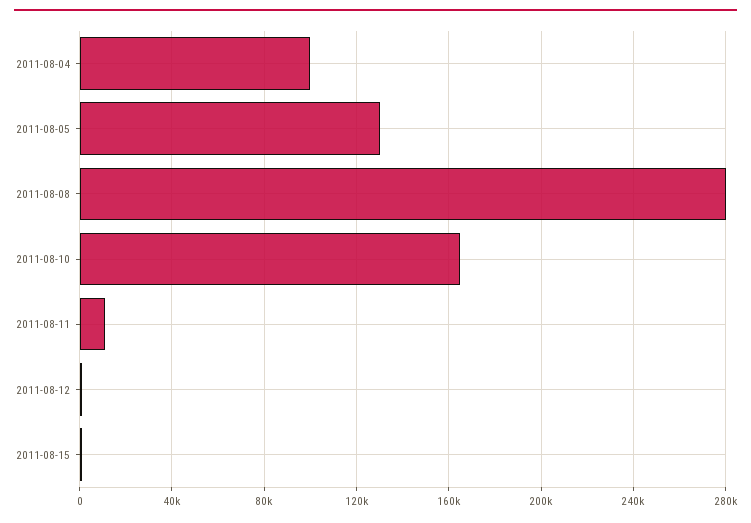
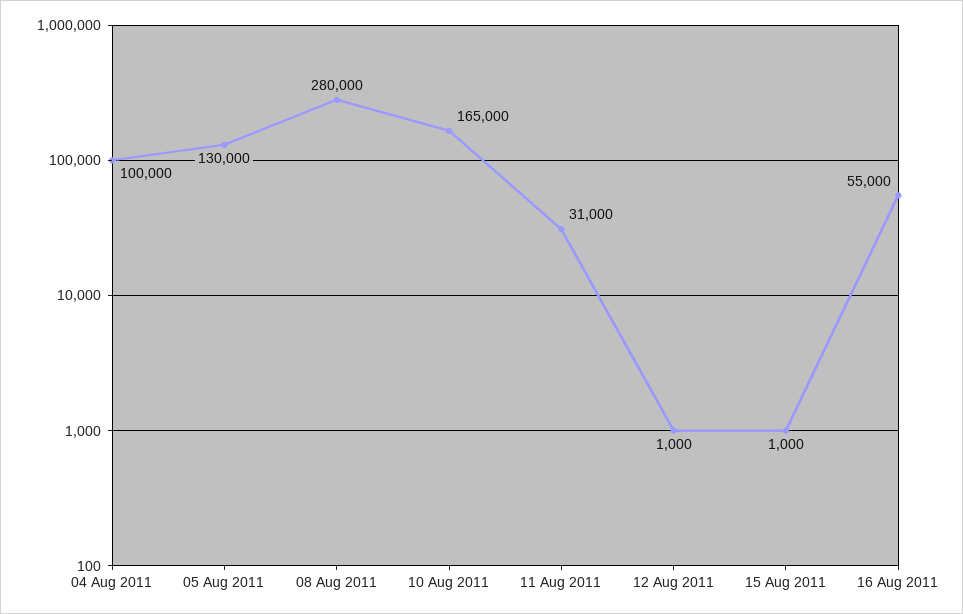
2011-08-11: 10000 -> 31000
16 Aug 2011: none -> 55000

